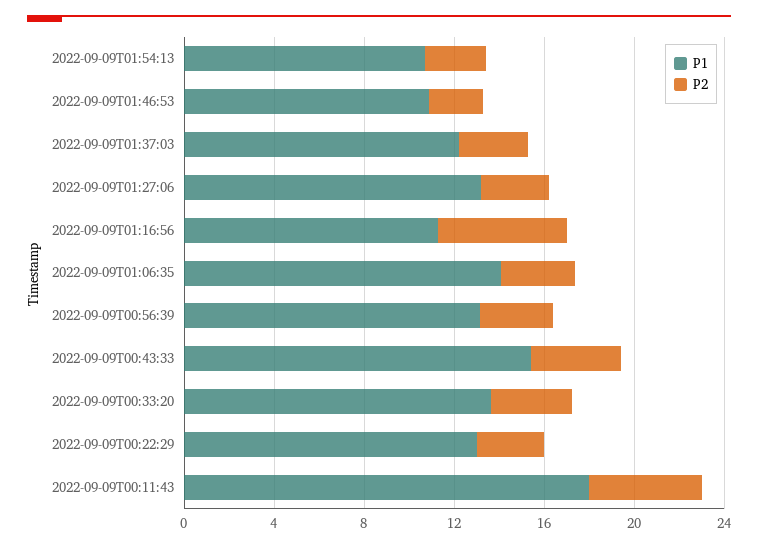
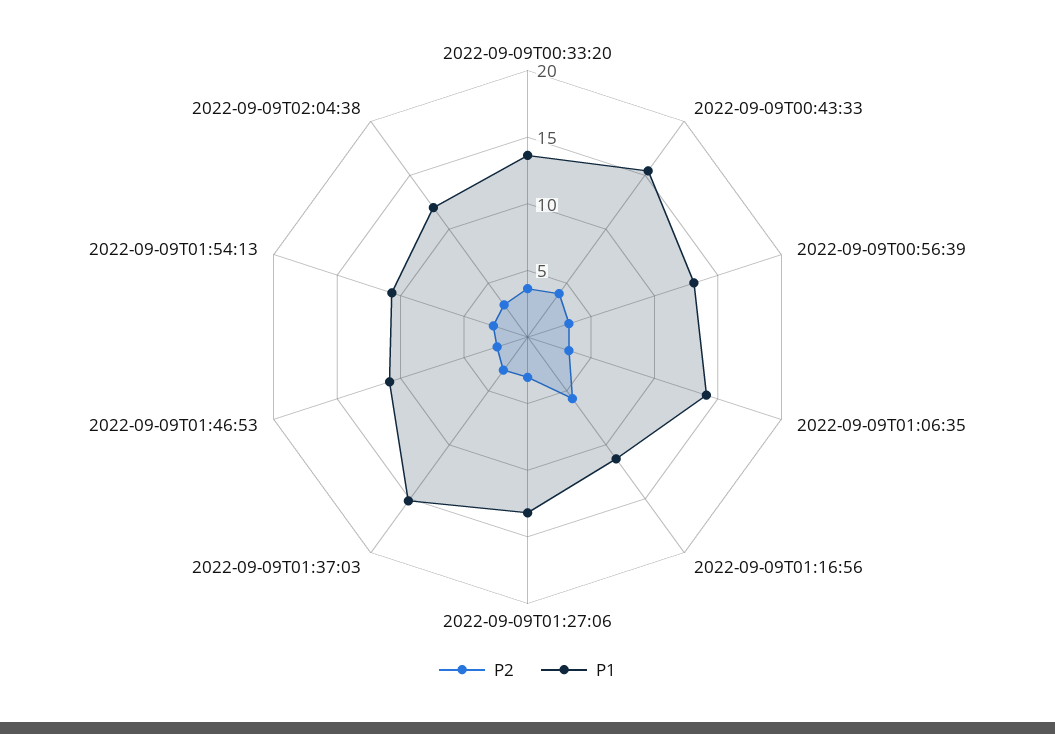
P1, 2022-09-09T01:37:03: 12 -> 15
P1, 2022-09-09T00:22:29: 13 -> none
P2, 2022-09-09T00:22:29: 3 -> none
P1, 2022-09-09T00:11:43: 18 -> none
P2, 2022-09-09T00:11:43: 5 -> none
P2, 2022-09-09T02:04:38: none -> 3
P1, 2022-09-09T02:04:38: none -> 12

